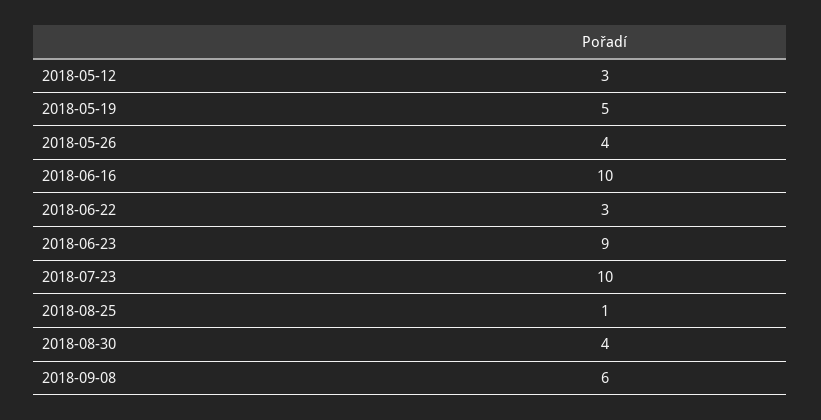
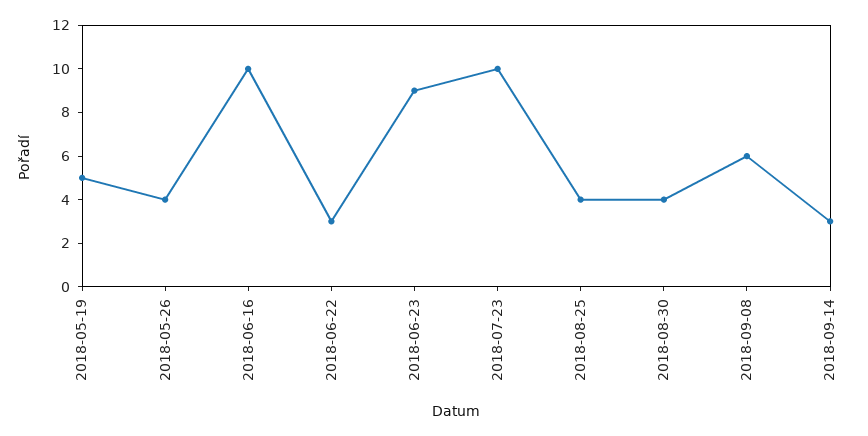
2018-05-12: 3 -> none
2018-08-25: 1 -> 4
2018-09-14: none -> 3

